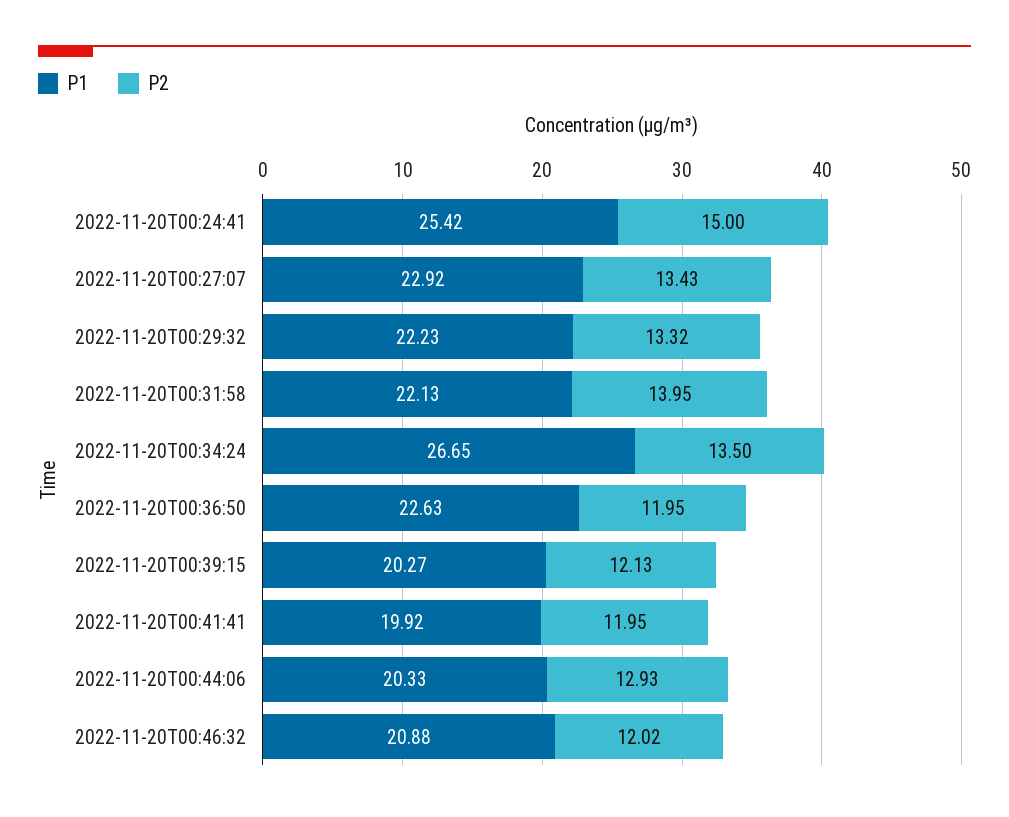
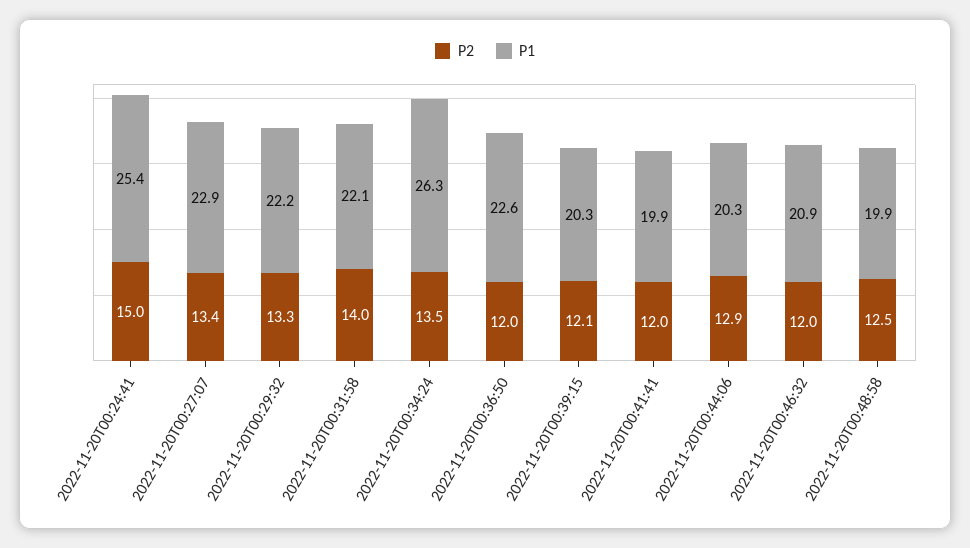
P1, 2022-11-20T00:34:24: 26.65 -> 26.3
P2, 2022-11-20T00:48:58: none -> 12.5
P1, 2022-11-20T00:48:58: none -> 19.9

